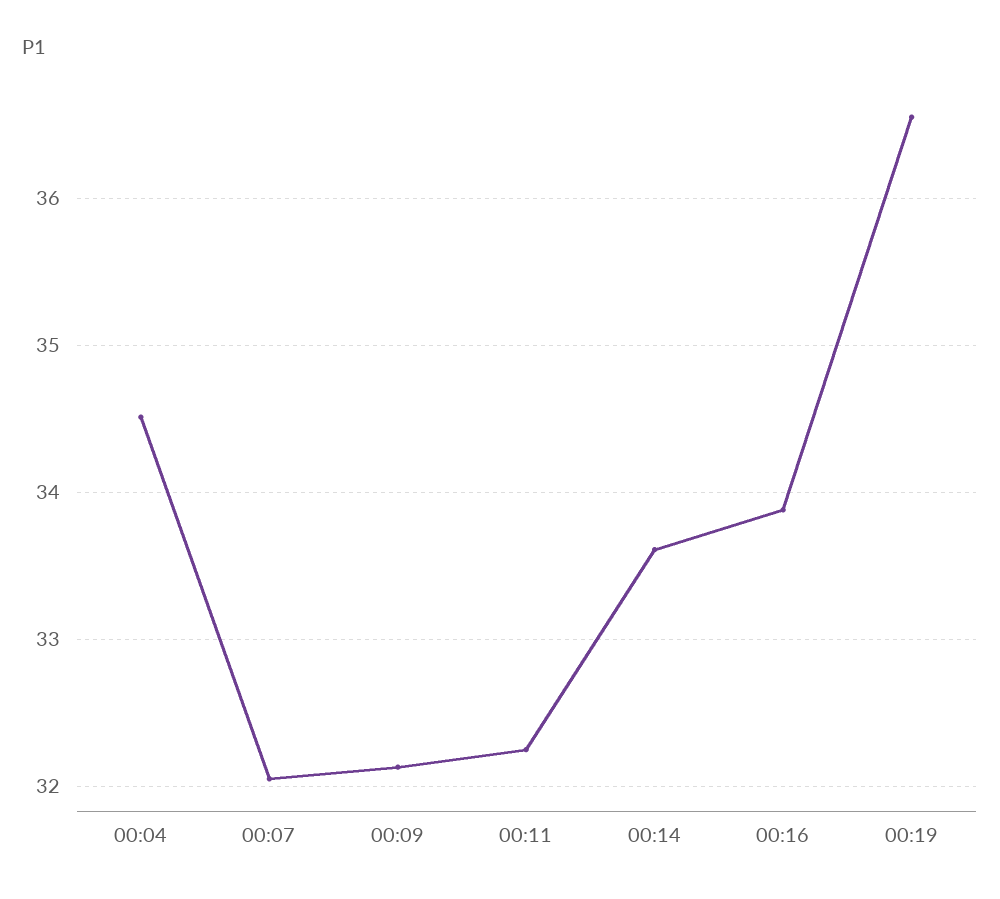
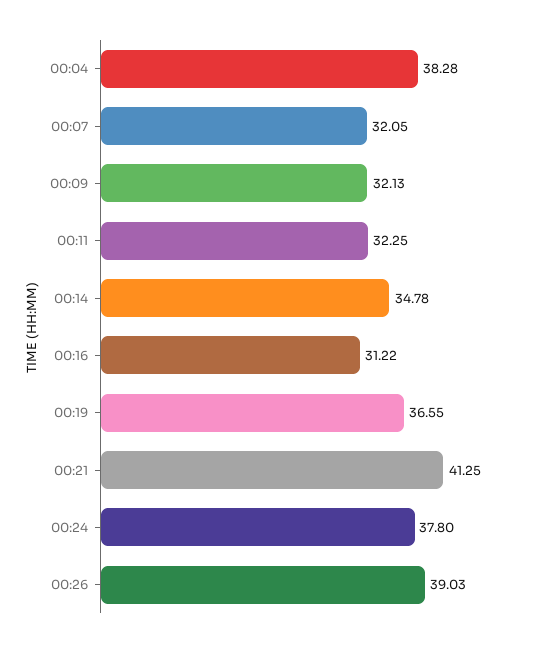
00:04: 34.5 -> 38.28
00:14: 33.6 -> 34.78
00:16: 33.9 -> 31.22
00:21: none -> 41.25
00:24: none -> 37.8
00:26: none -> 39.03

